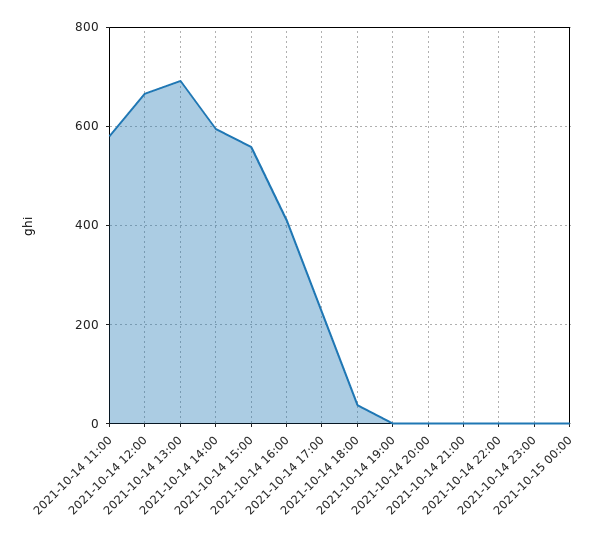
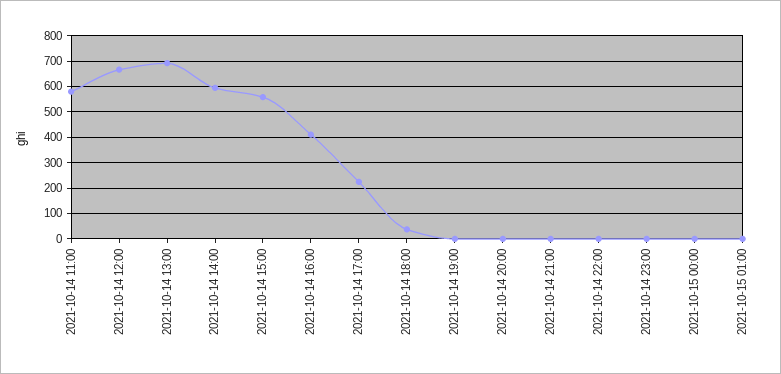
2021-10-15 01:00: none -> 0

